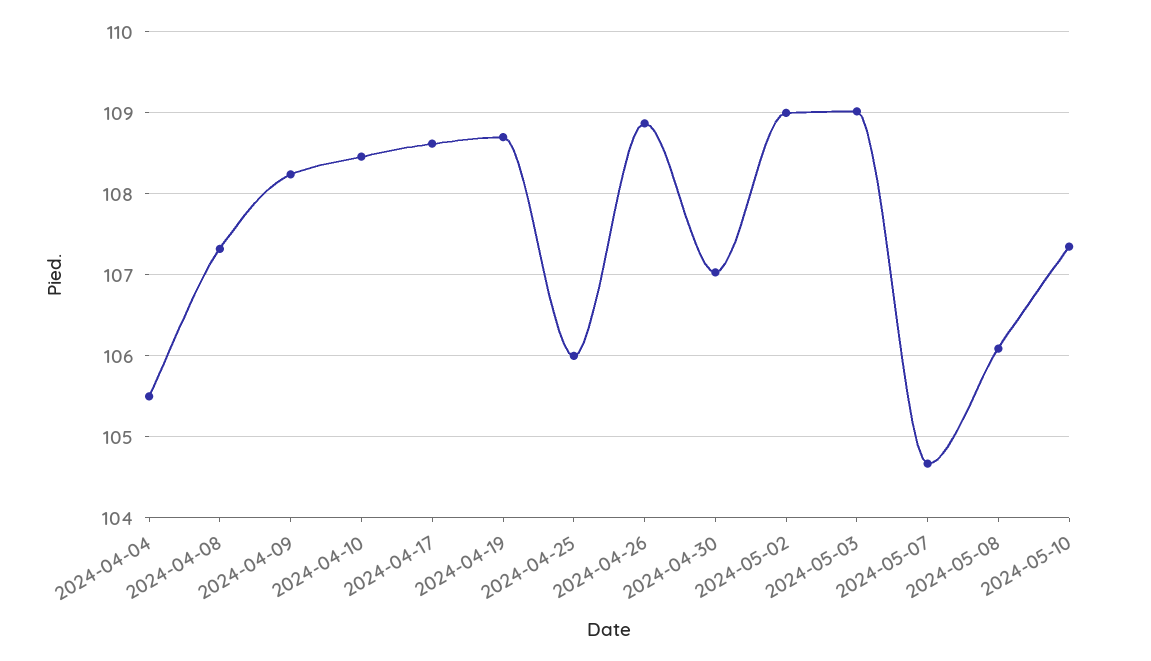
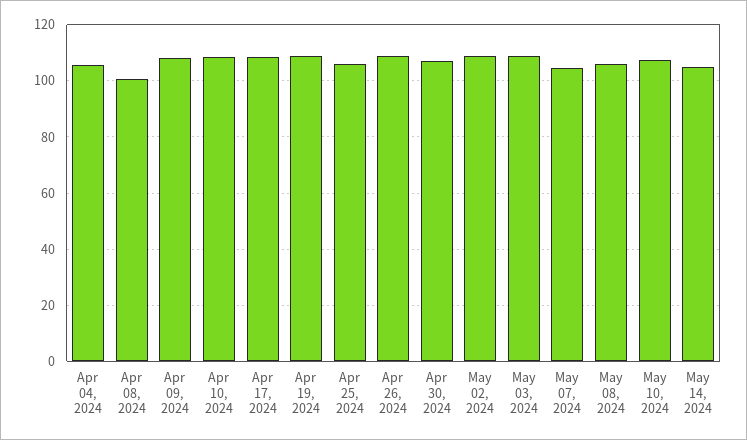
2024-04-08: 107.3 -> 100
May 14, 2024: none -> 105

